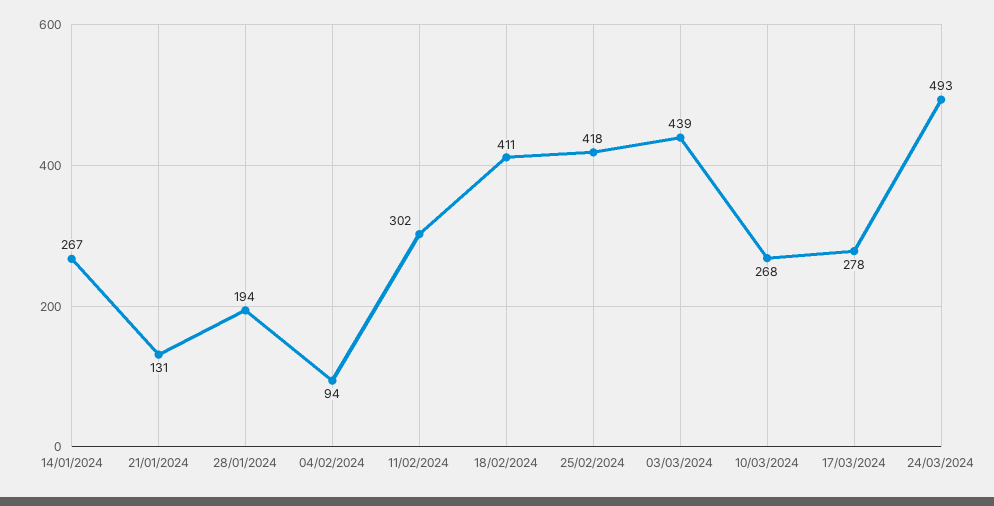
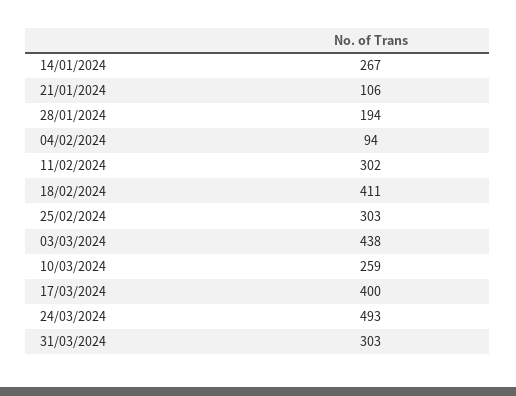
21/01/2024: 131 -> 106
25/02/2024: 418 -> 303
03/03/2024: 439 -> 438
10/03/2024: 268 -> 259
17/03/2024: 278 -> 400
31/03/2024: none -> 303

